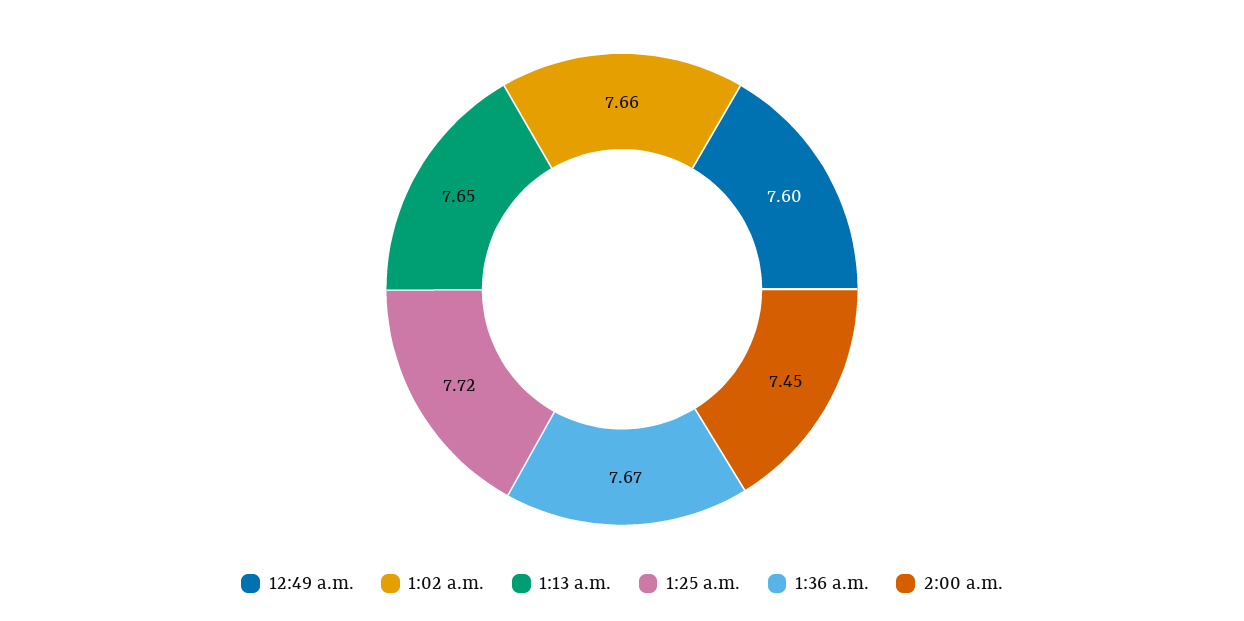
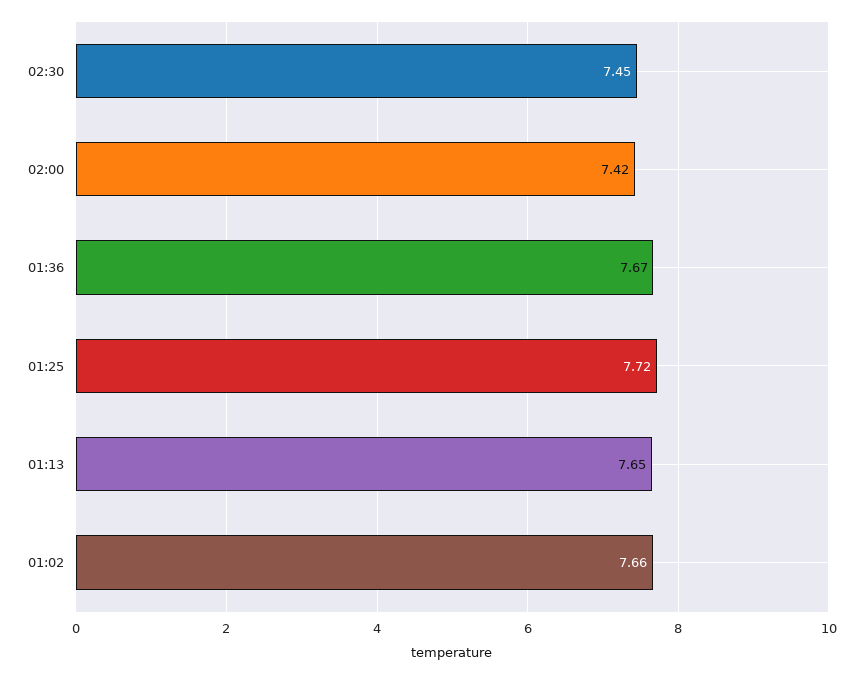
12:49 a.m.: 7.6 -> none
2:00 a.m.: 7.45 -> 7.42
02:30: none -> 7.45

